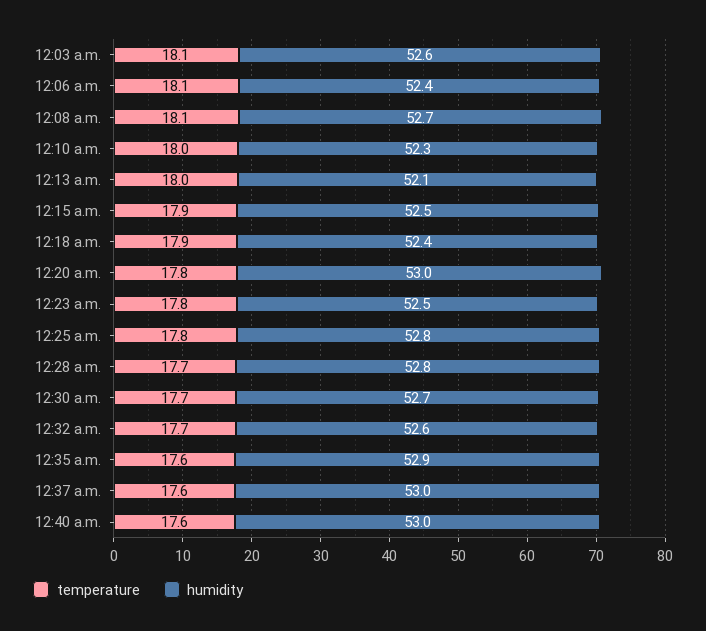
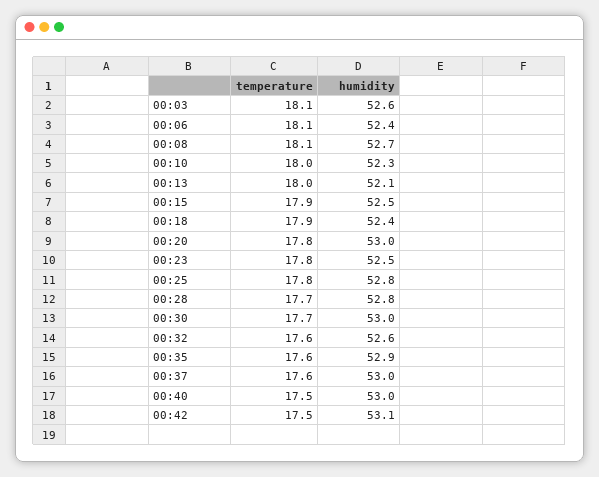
humidity, 12:30 a.m.: 52.7 -> 53
temperature, 12:32 a.m.: 17.7 -> 17.6
temperature, 12:40 a.m.: 17.6 -> 17.5
temperature, 00:42: none -> 17.5
humidity, 00:42: none -> 53.1

